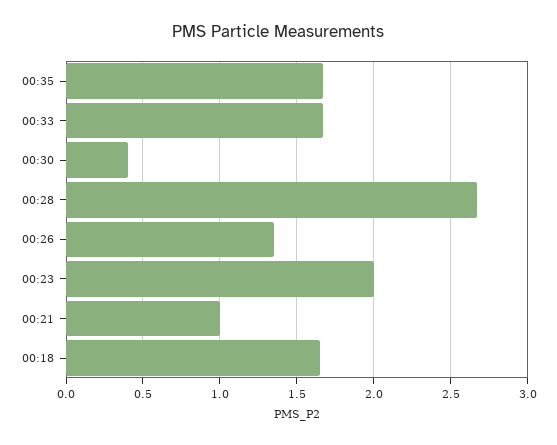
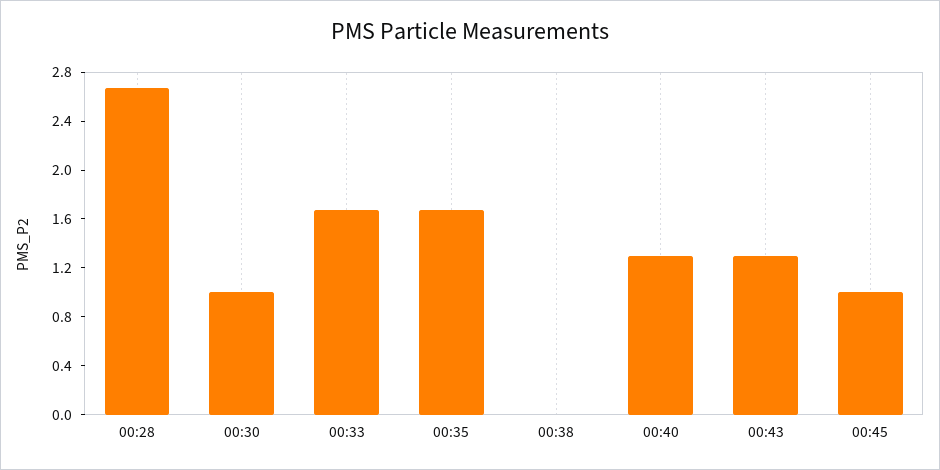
00:30: 0.4 -> 1
00:26: 1.35 -> none
00:23: 2 -> none
00:21: 1 -> none
00:18: 1.65 -> none
00:38: none -> 0
00:40: none -> 1.3
00:43: none -> 1.3
00:45: none -> 1

